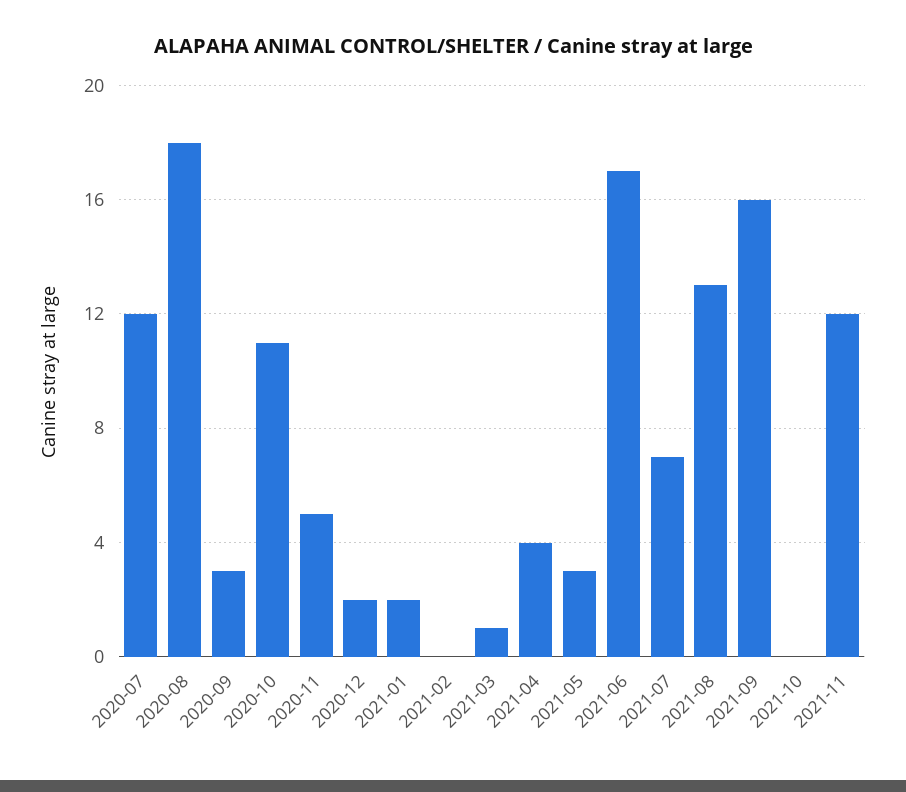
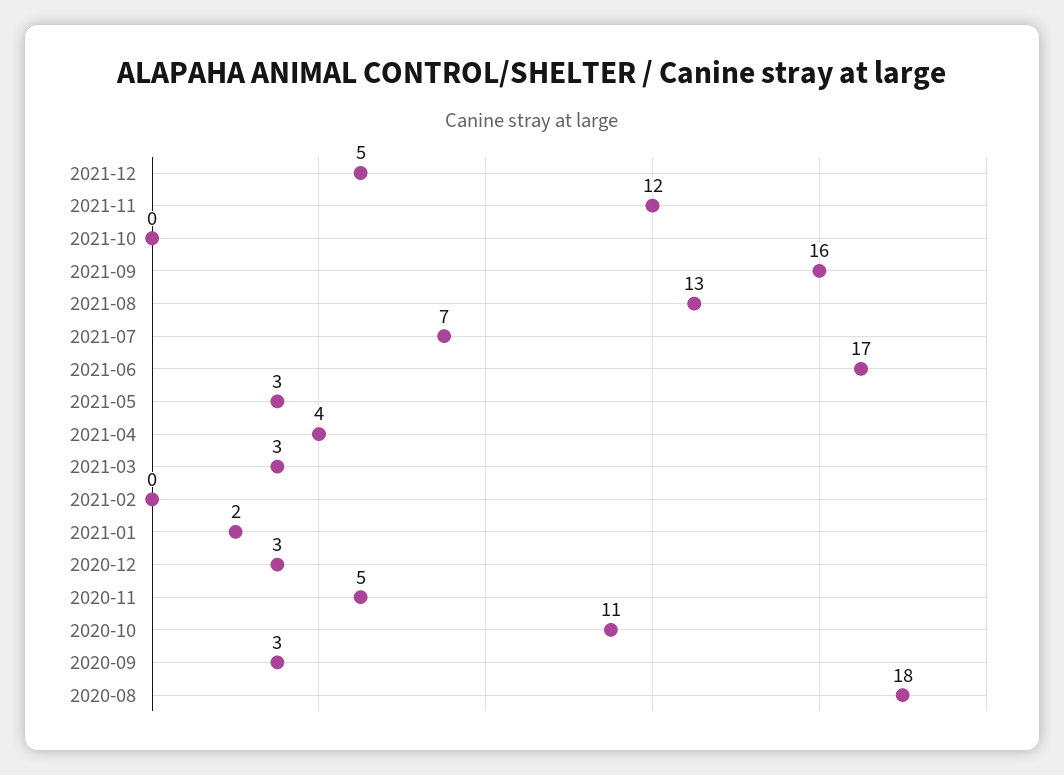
2020-07: 12 -> none
2020-12: 2 -> 3
2021-03: 1 -> 3
2021-12: none -> 5

